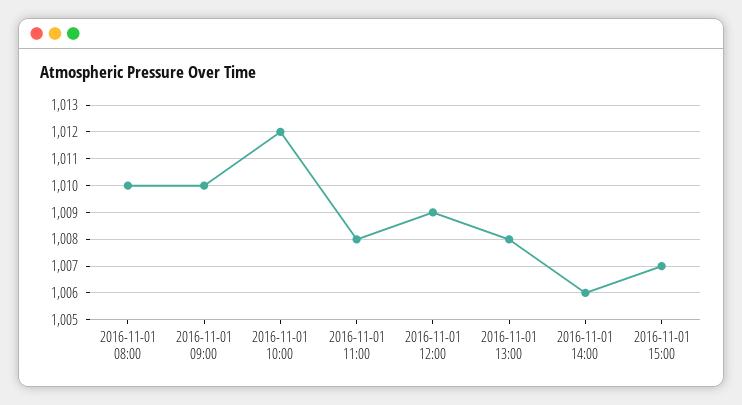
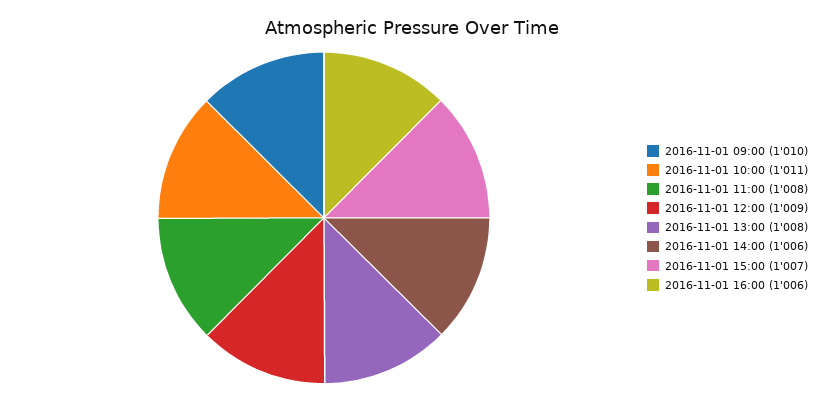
2016-11-01 08:00: 1010 -> none
2016-11-01 10:00: 1012 -> 1011
2016-11-01 16:00: none -> 1006

